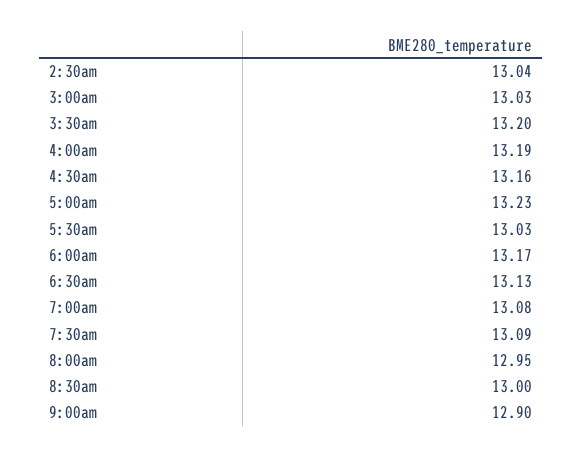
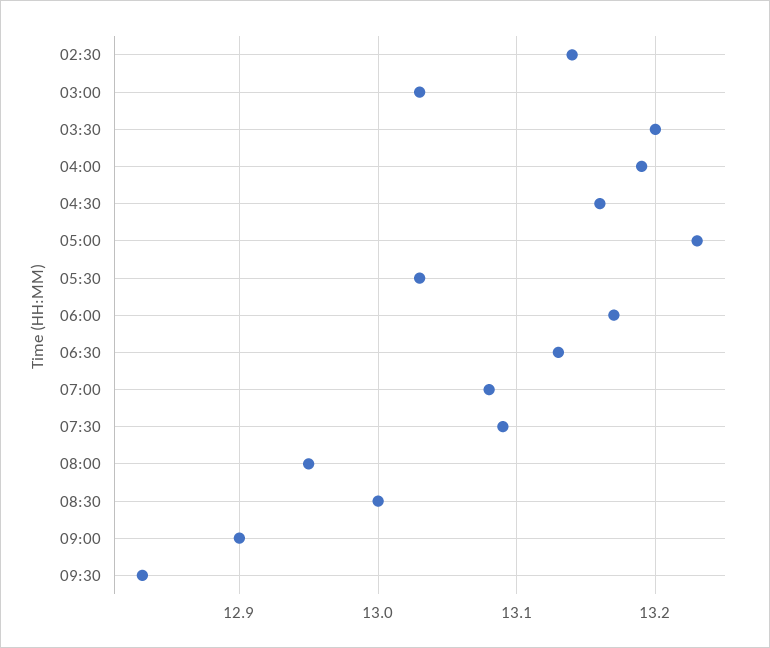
2:30am: 13.04 -> 13.14
09:30: none -> 12.83

